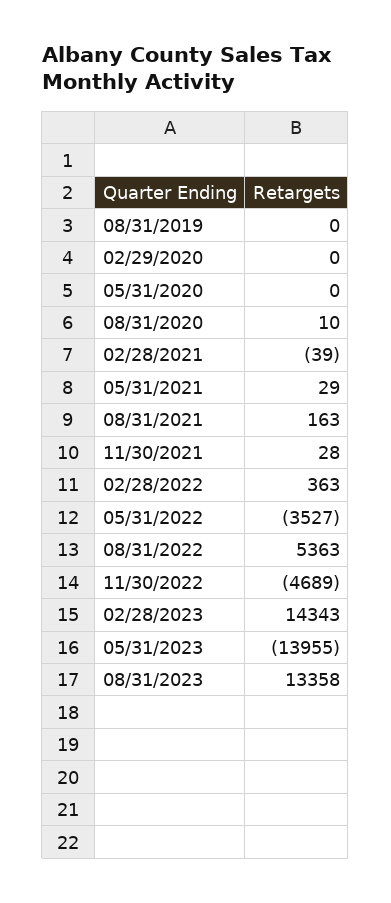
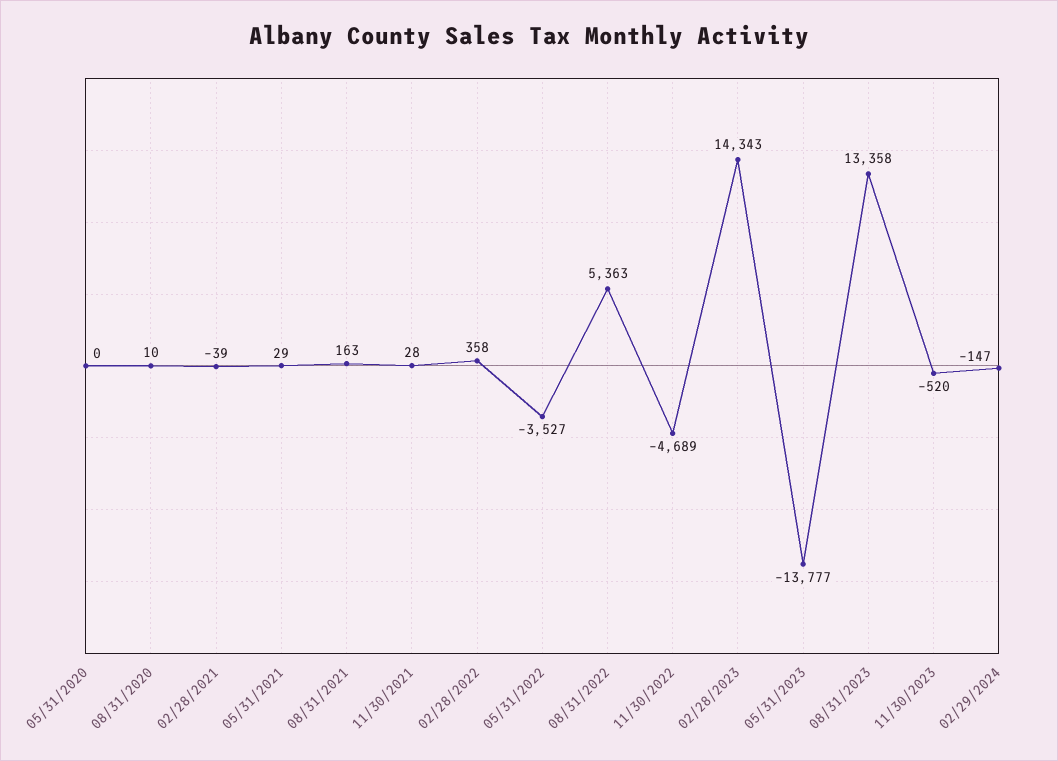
08/31/2019: 0 -> none
02/29/2020: 0 -> none
02/28/2022: 363 -> 358
05/31/2023: -13955 -> -13777
11/30/2023: none -> -520
02/29/2024: none -> -147

